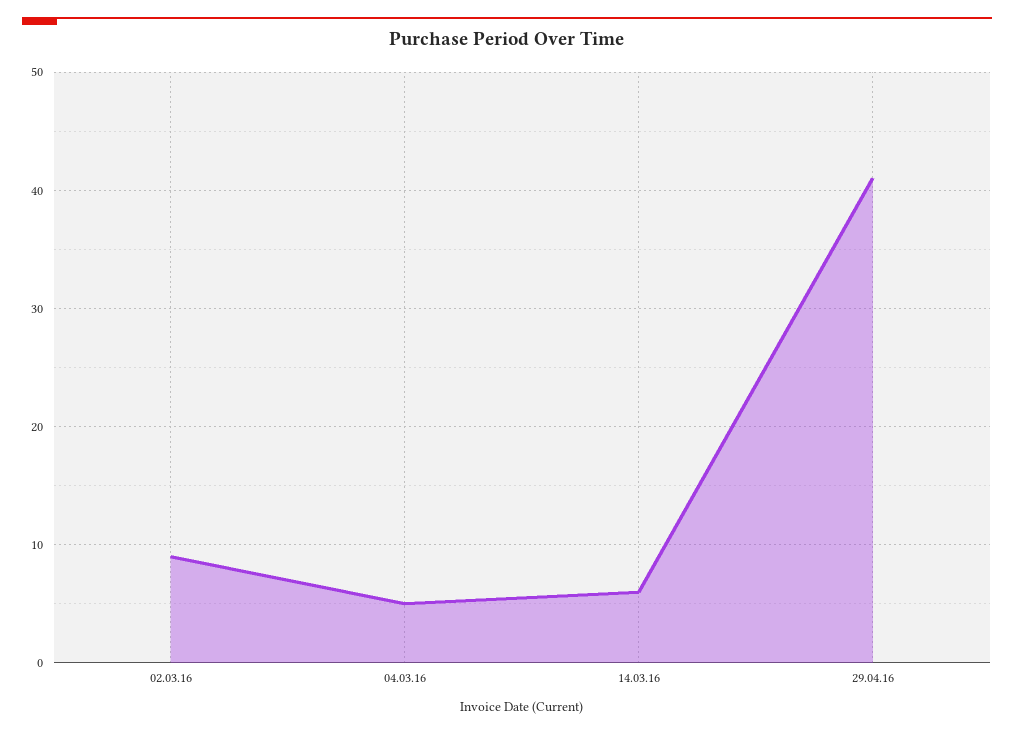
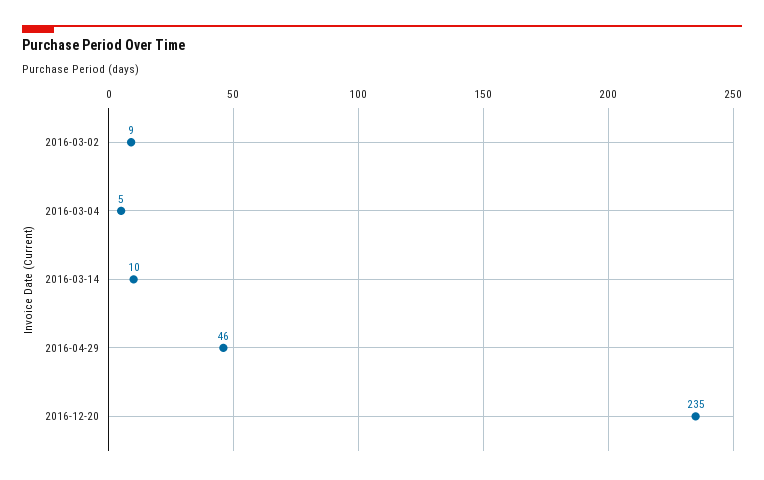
14.03.16: 6 -> 10
29.04.16: 41 -> 46
2016-12-20: none -> 235

